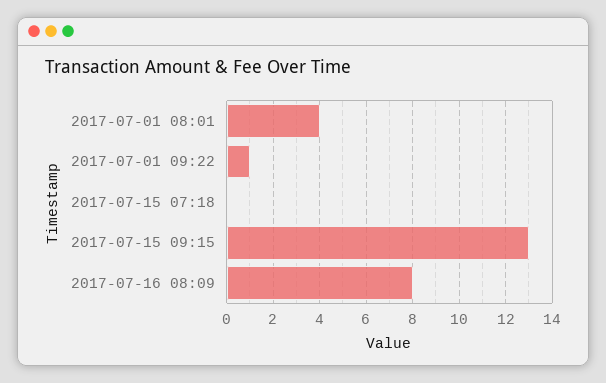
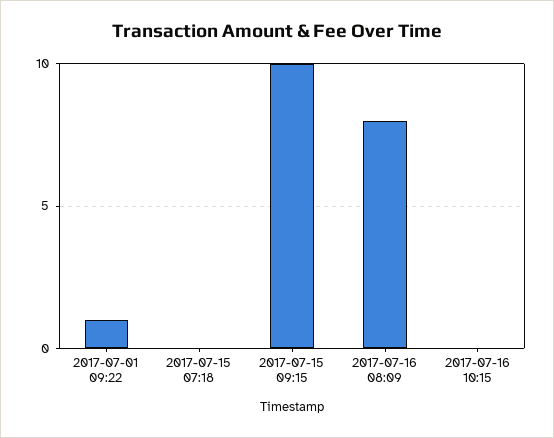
2017-07-01 08:01: 4 -> none
2017-07-15 09:15: 13 -> 10
2017-07-16 10:15: none -> 0

